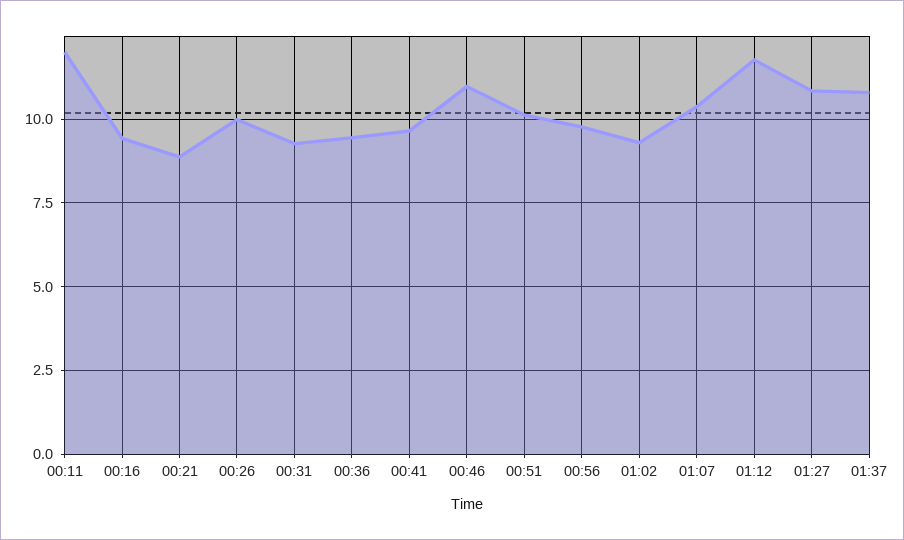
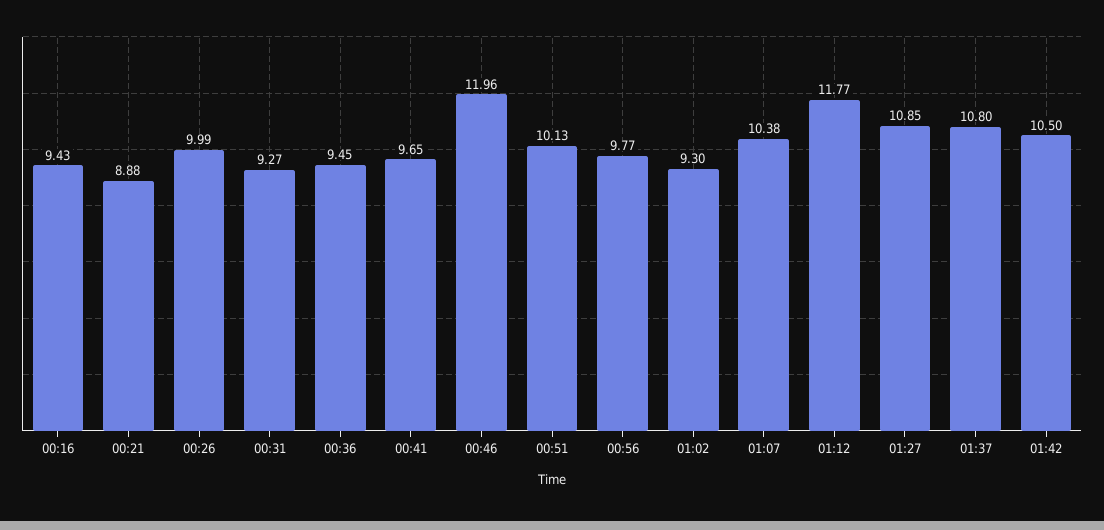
00:11: 12 -> none
00:46: 11 -> 11.96
01:42: none -> 10.5

